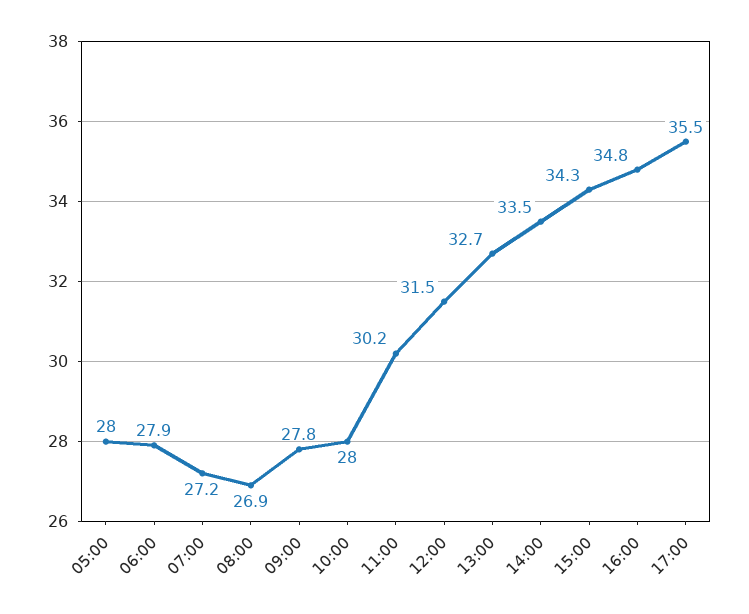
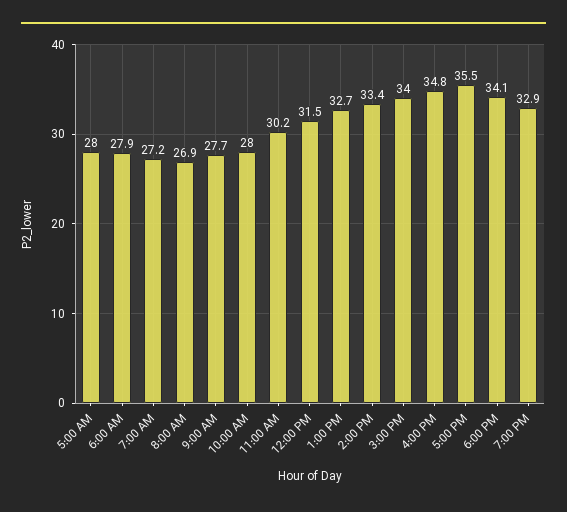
09:00: 27.8 -> 27.7
14:00: 33.5 -> 33.4
15:00: 34.3 -> 34
6:00 PM: none -> 34.1
7:00 PM: none -> 32.9

